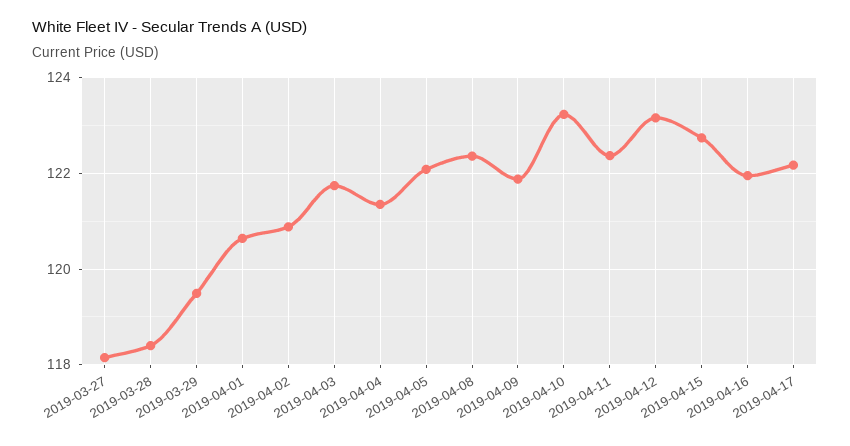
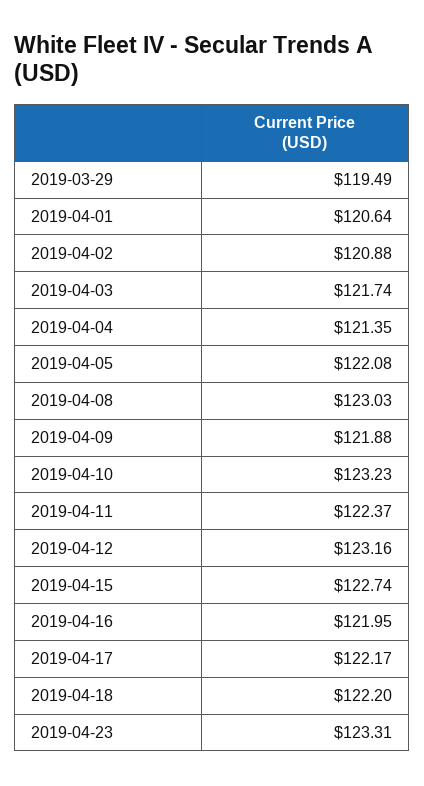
2019-03-27: 118.2 -> none
2019-03-28: 118.4 -> none
2019-04-08: 122.4 -> 123.03
2019-04-18: none -> 122.2
2019-04-23: none -> 123.31

